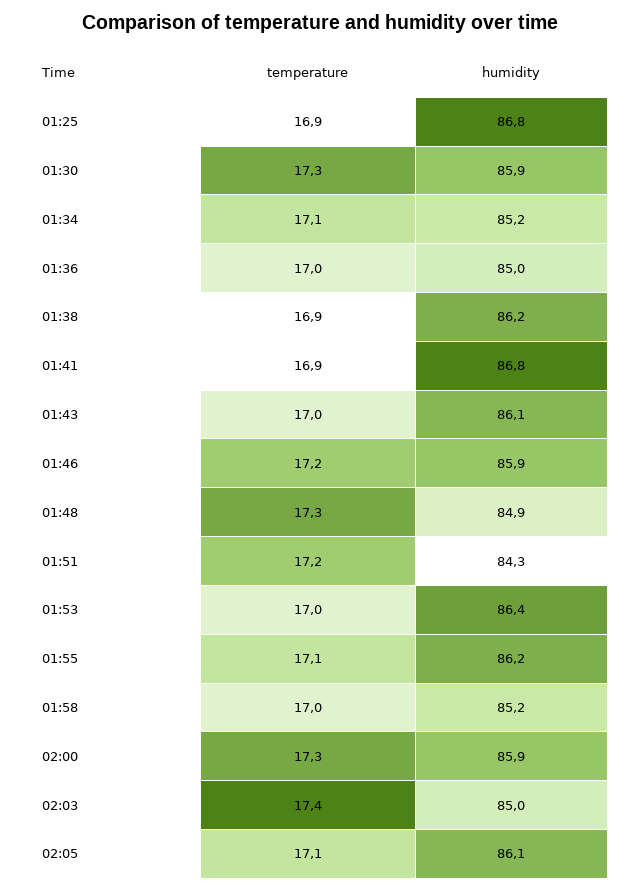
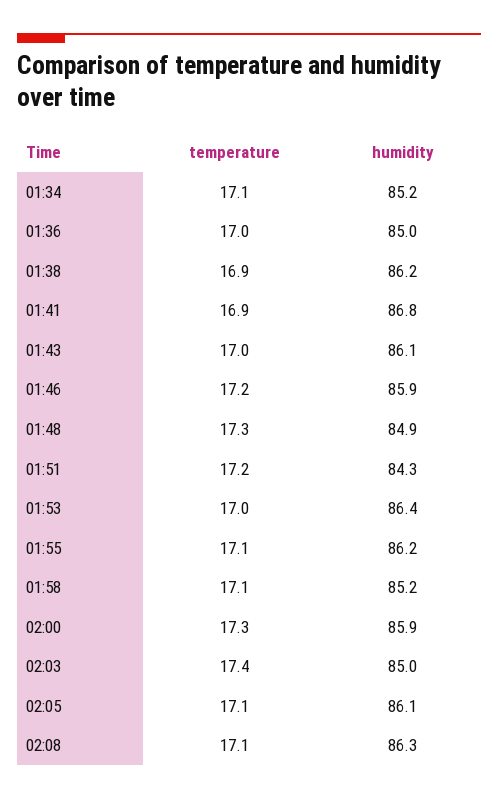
temperature, 01:25: 16.9 -> none
humidity, 01:25: 86.8 -> none
temperature, 01:30: 17.3 -> none
humidity, 01:30: 85.9 -> none
temperature, 01:58: 17 -> 17.1
temperature, 02:08: none -> 17.1
humidity, 02:08: none -> 86.3

